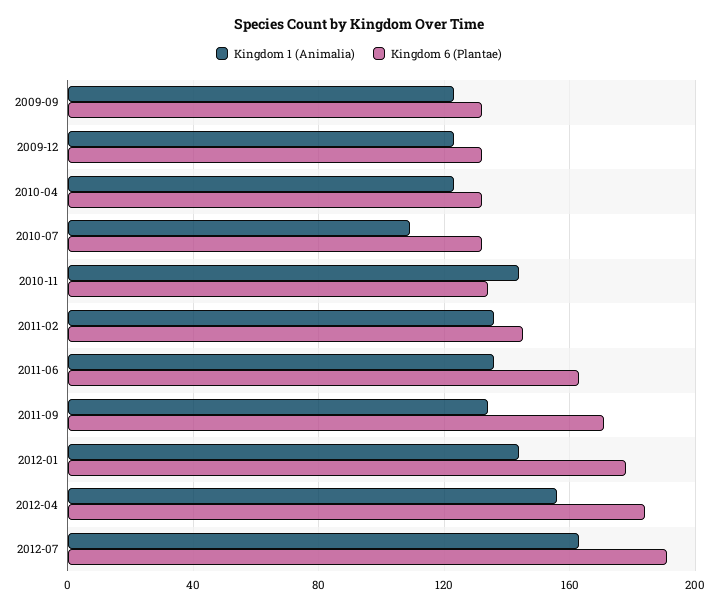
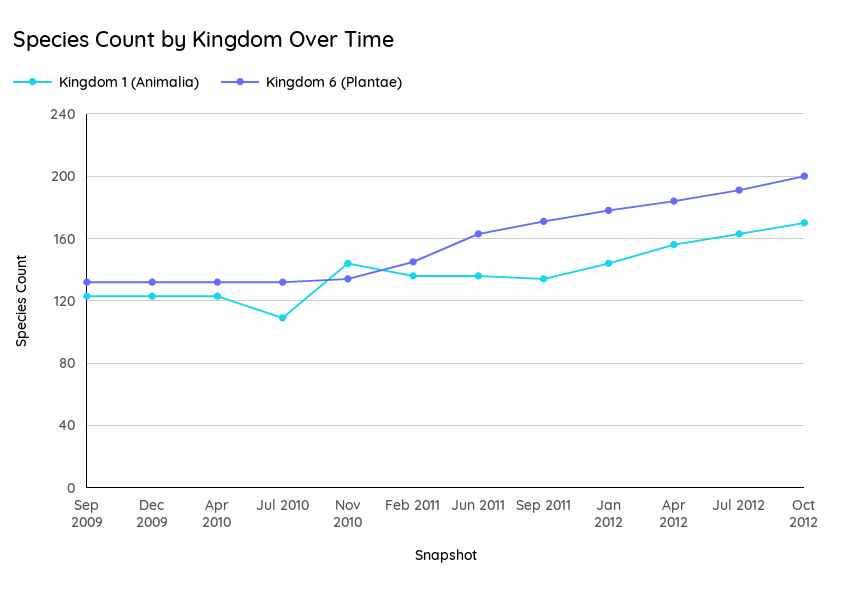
Kingdom 1 (Animalia), Oct 2012: none -> 170
Kingdom 6 (Plantae), Oct 2012: none -> 200

